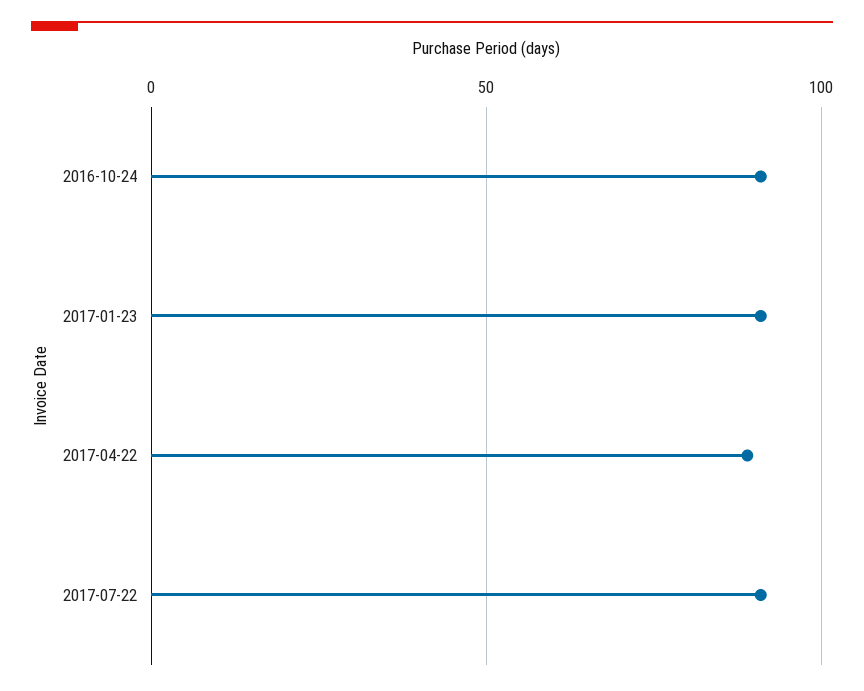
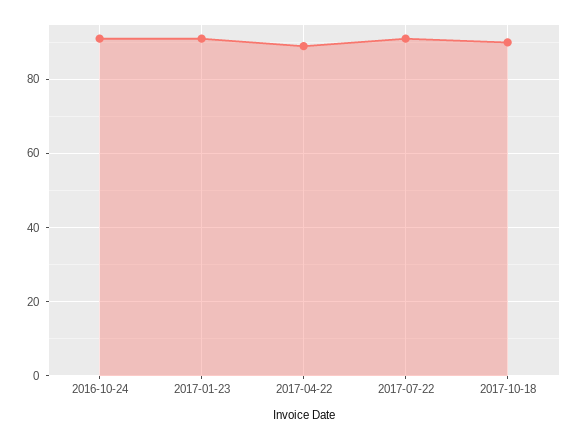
2017-10-18: none -> 90

